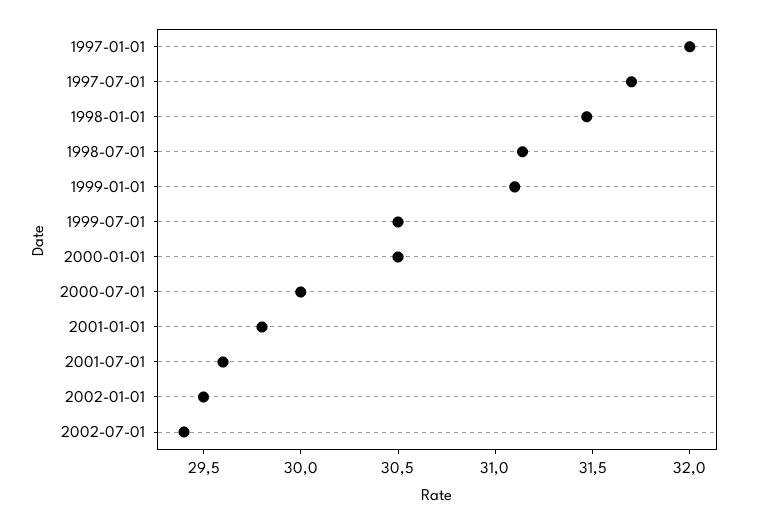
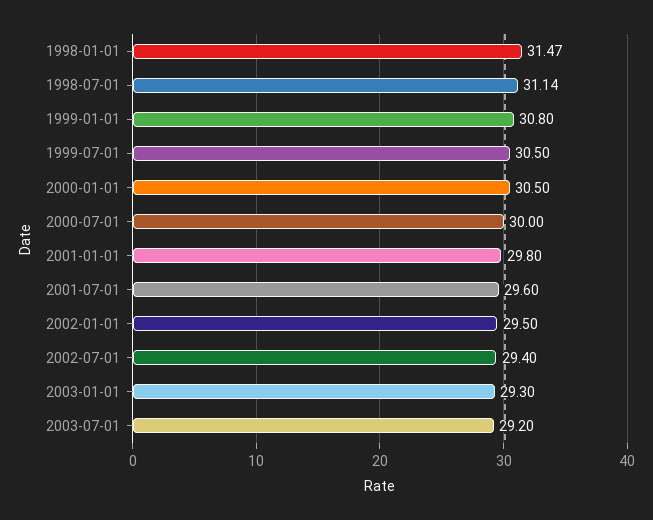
1997-01-01: 32 -> none
1997-07-01: 31.7 -> none
1999-01-01: 31.1 -> 30.8
2003-01-01: none -> 29.3
2003-07-01: none -> 29.2

